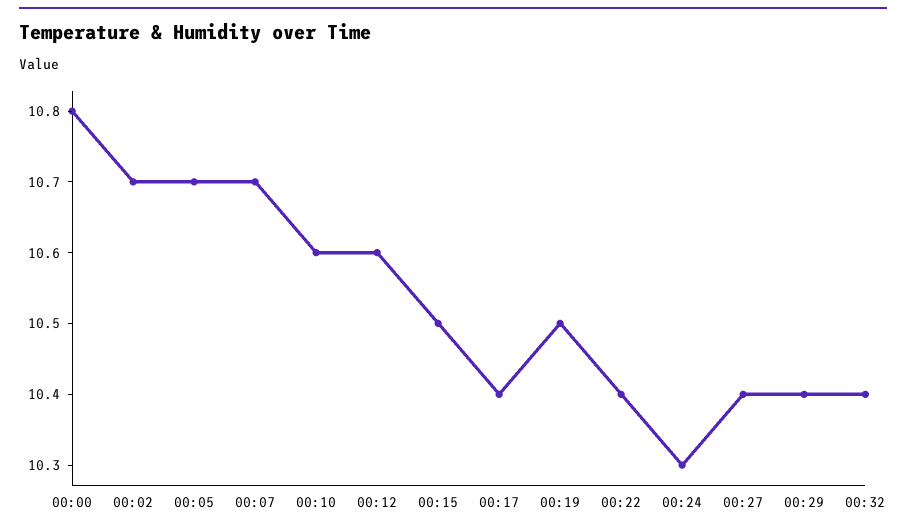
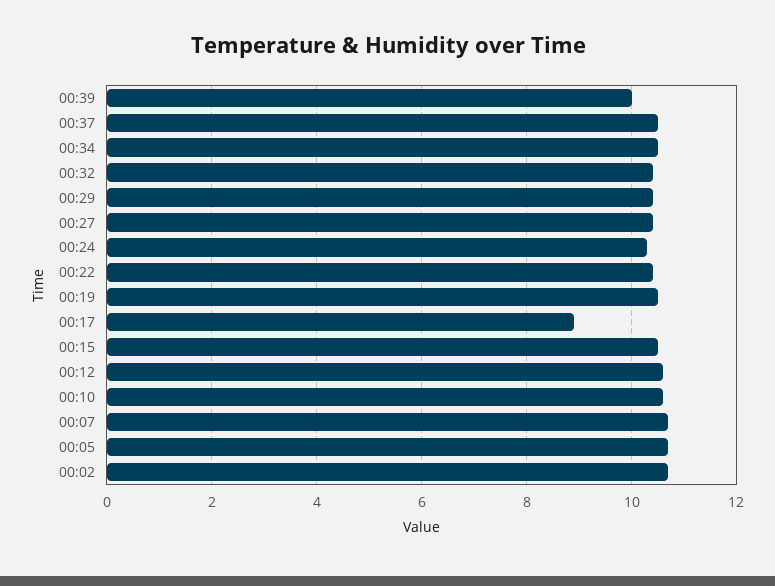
00:00: 10.8 -> none
00:17: 10.4 -> 9
00:39: none -> 10
00:37: none -> 10.5
00:34: none -> 10.5

